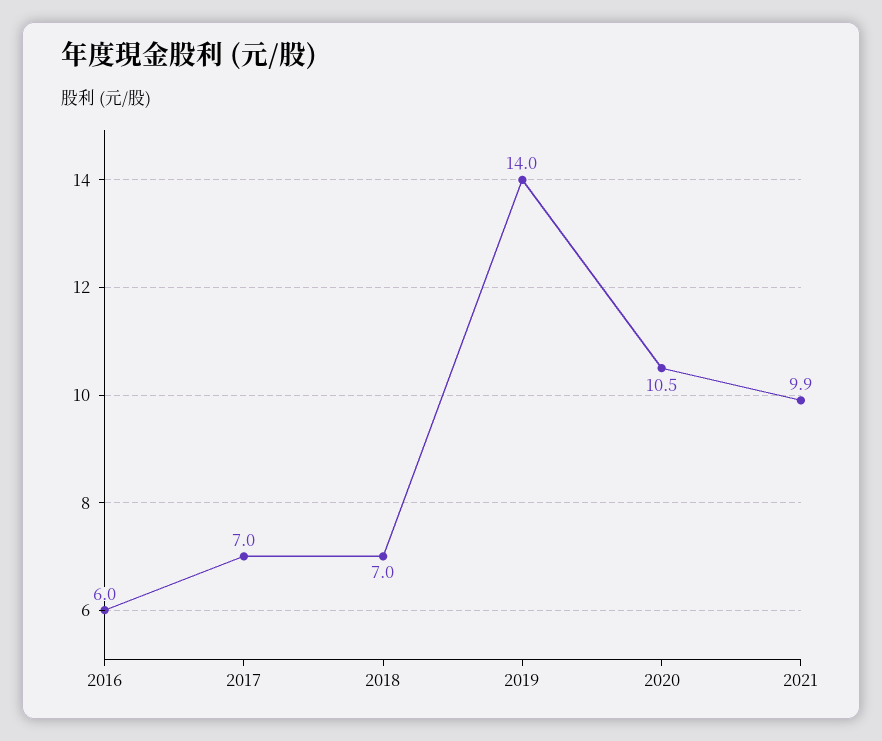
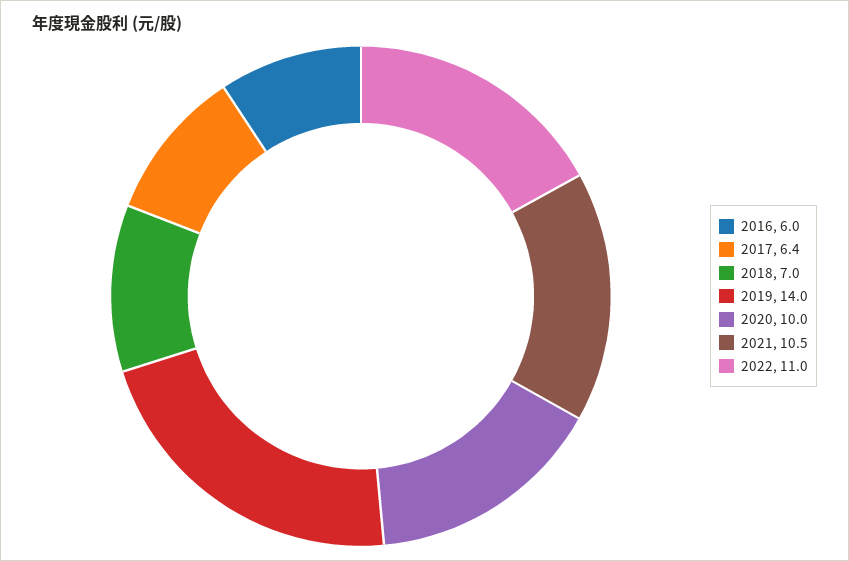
2017: 7 -> 6.4
2020: 10.5 -> 10
2021: 9.9 -> 10.5
2022: none -> 11

